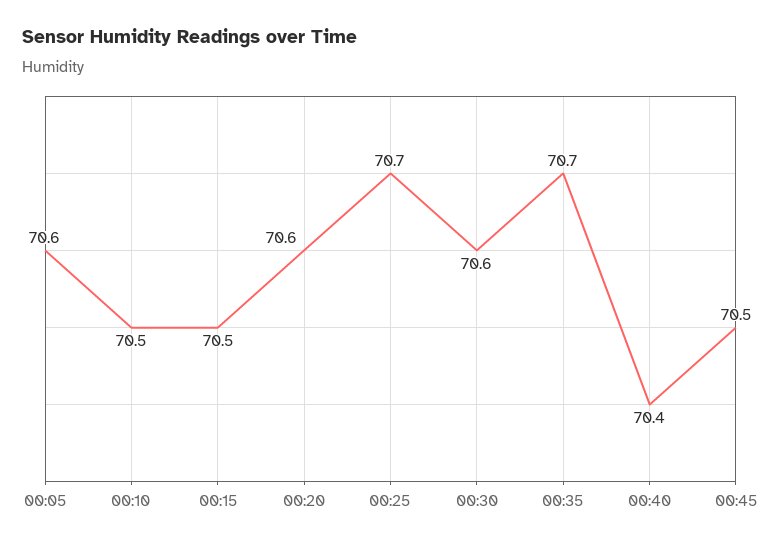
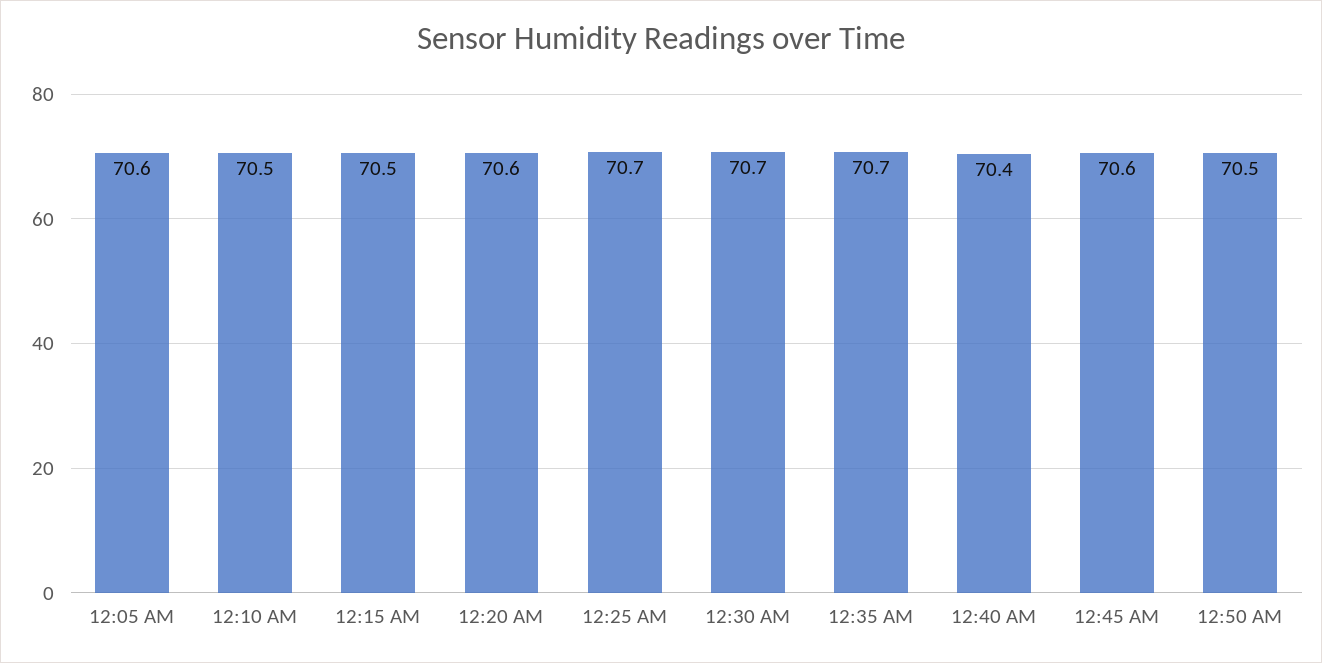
00:30: 70.6 -> 70.7
00:45: 70.5 -> 70.6
12:50 AM: none -> 70.5

